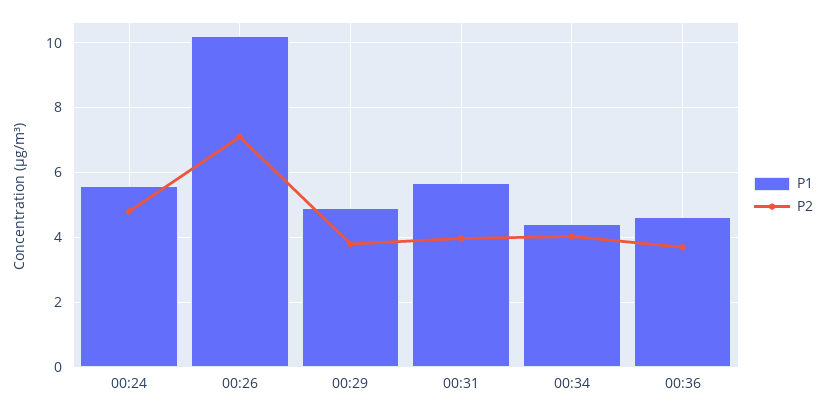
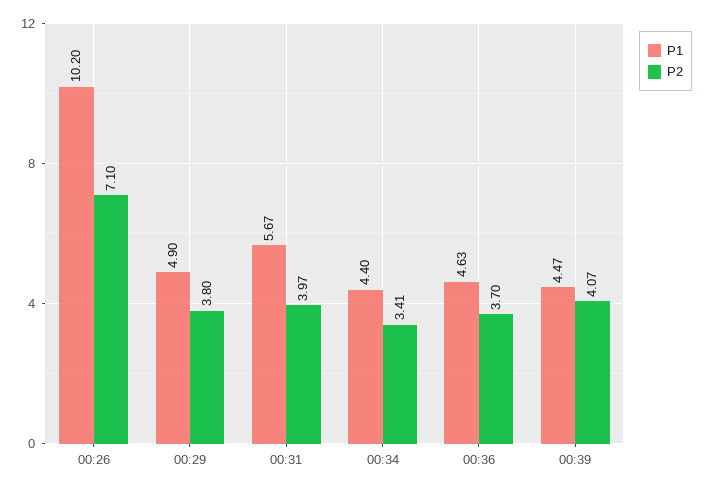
P1, 00:24: 5.6 -> none
P2, 00:24: 4.8 -> none
P2, 00:34: 4 -> 3.41
P1, 00:39: none -> 4.47
P2, 00:39: none -> 4.07

